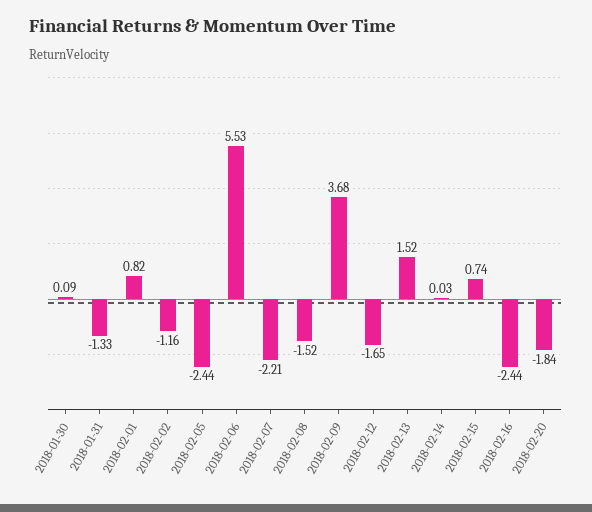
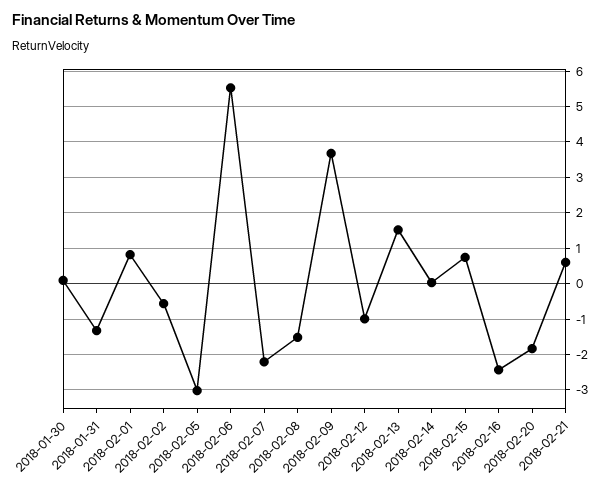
2018-02-02: -1.16 -> -0.6
2018-02-05: -2.44 -> -3
2018-02-12: -1.65 -> -1
2018-02-21: none -> 0.6

